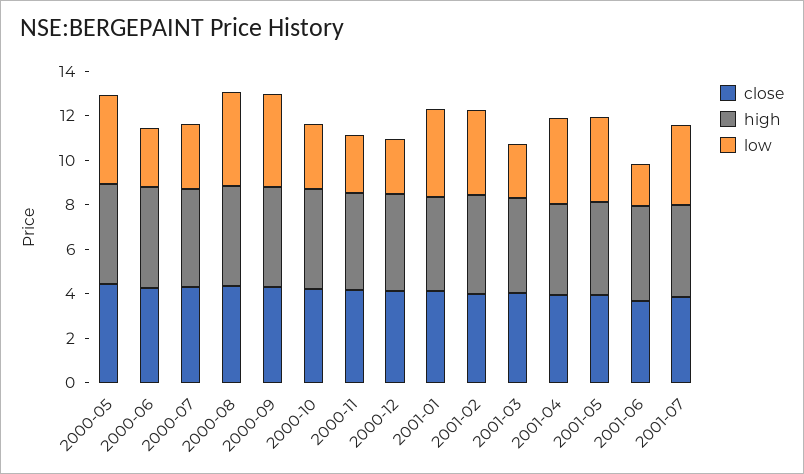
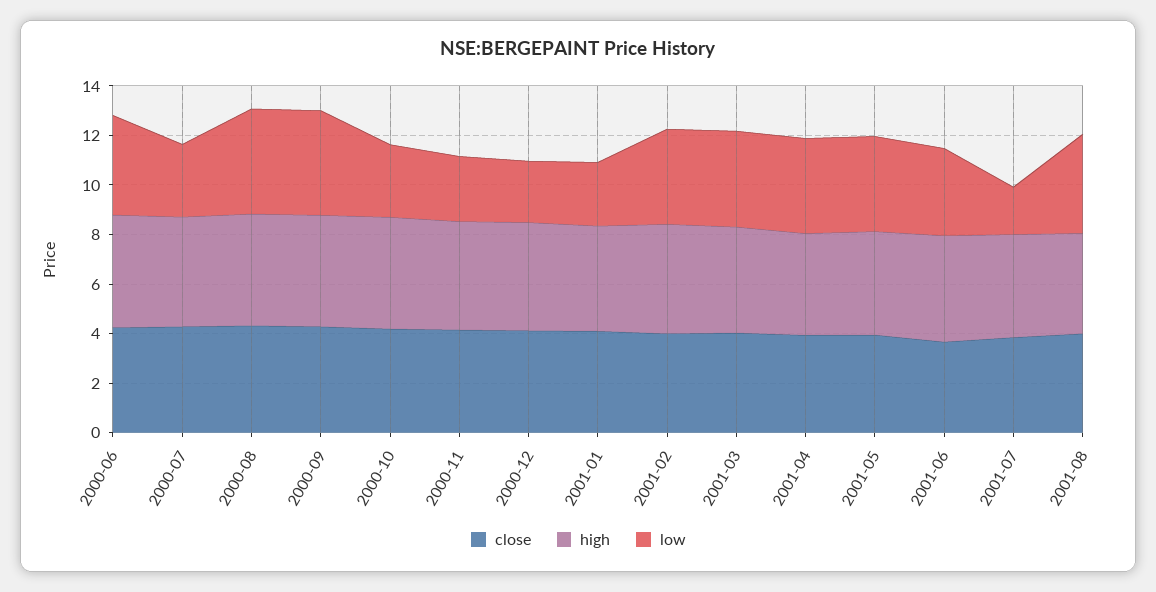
close, 2000-05: 4.5 -> none
high, 2000-05: 4.5 -> none
low, 2000-05: 4 -> none
low, 2000-06: 2.5 -> 4
low, 2001-01: 4 -> 2.5
low, 2001-03: 2.5 -> 4
low, 2001-06: 2 -> 3.5
low, 2001-07: 3.5 -> 2
close, 2001-08: none -> 4
high, 2001-08: none -> 4
low, 2001-08: none -> 4

